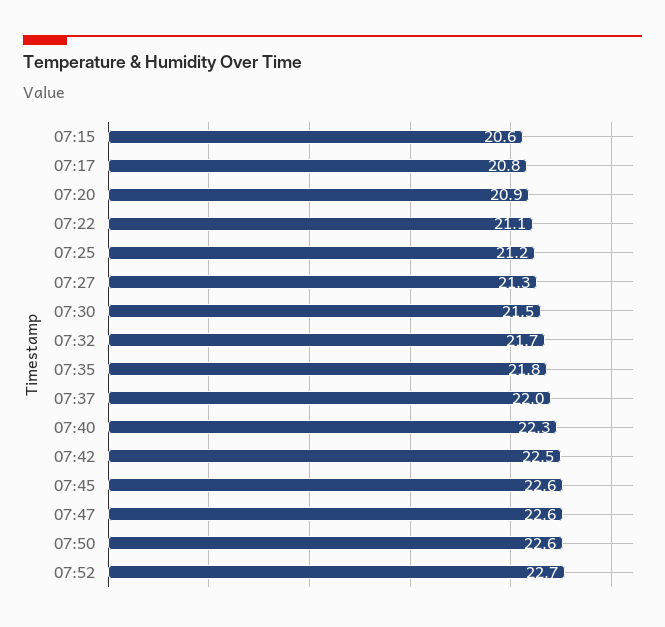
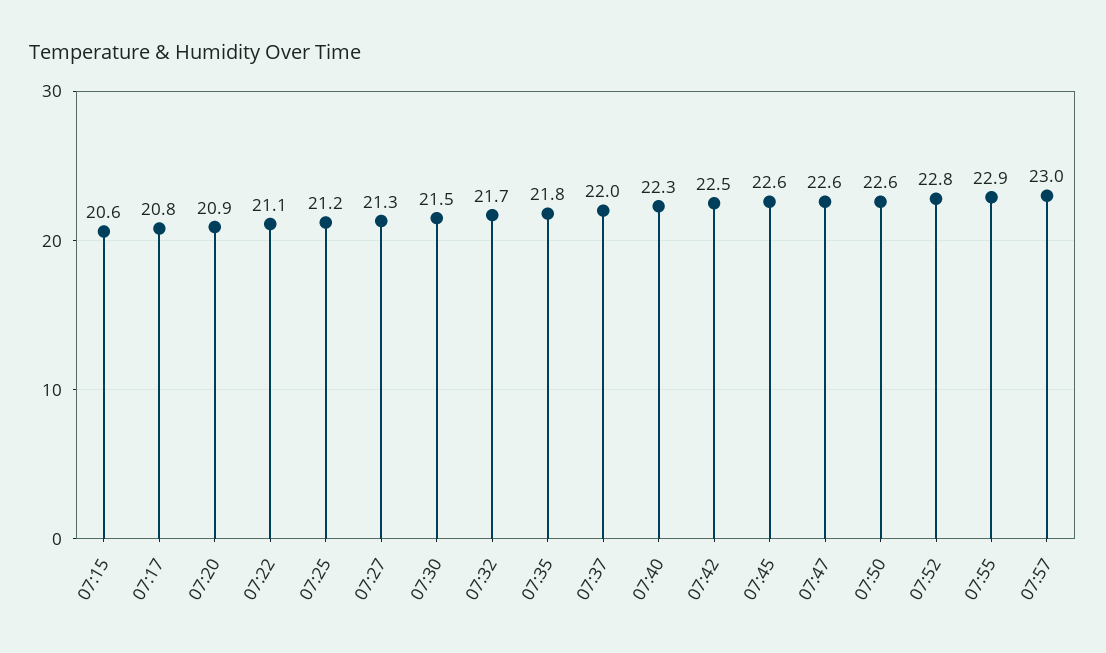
07:52: 22.7 -> 22.8
07:55: none -> 22.9
07:57: none -> 23

